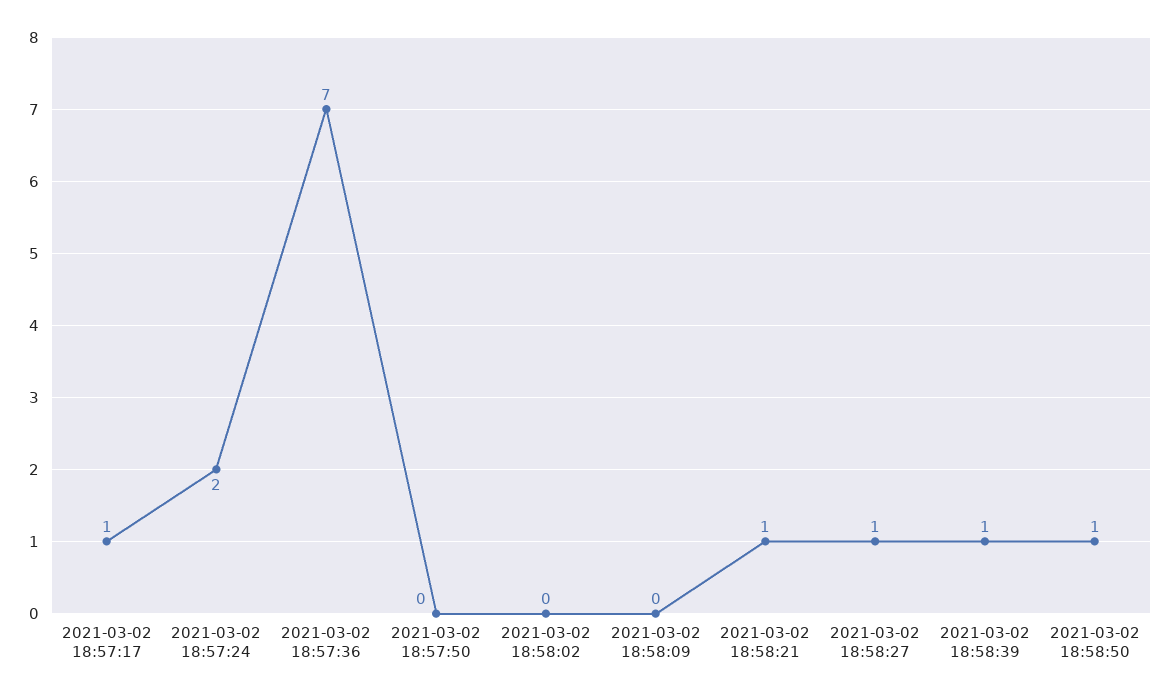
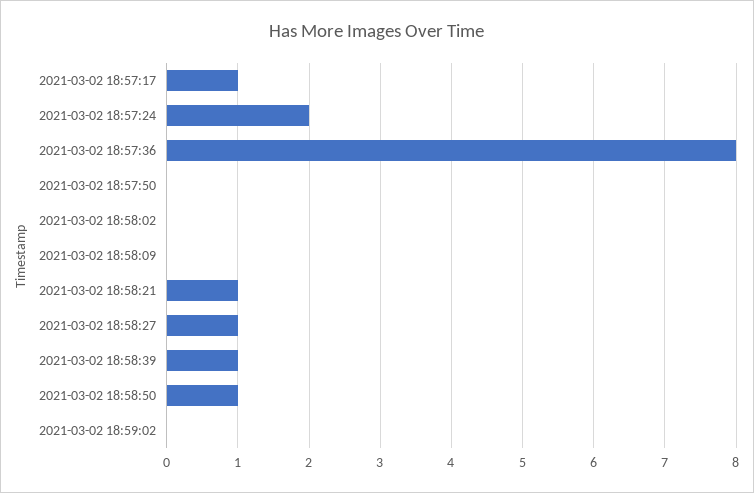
2021-03-02 18:57:36: 7 -> 8
2021-03-02 18:59:02: none -> 0

